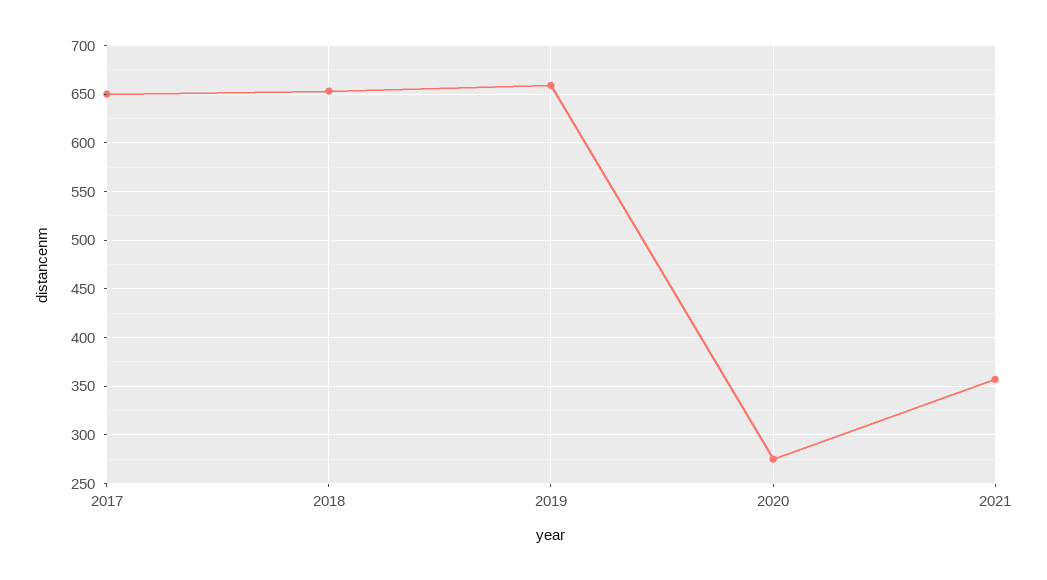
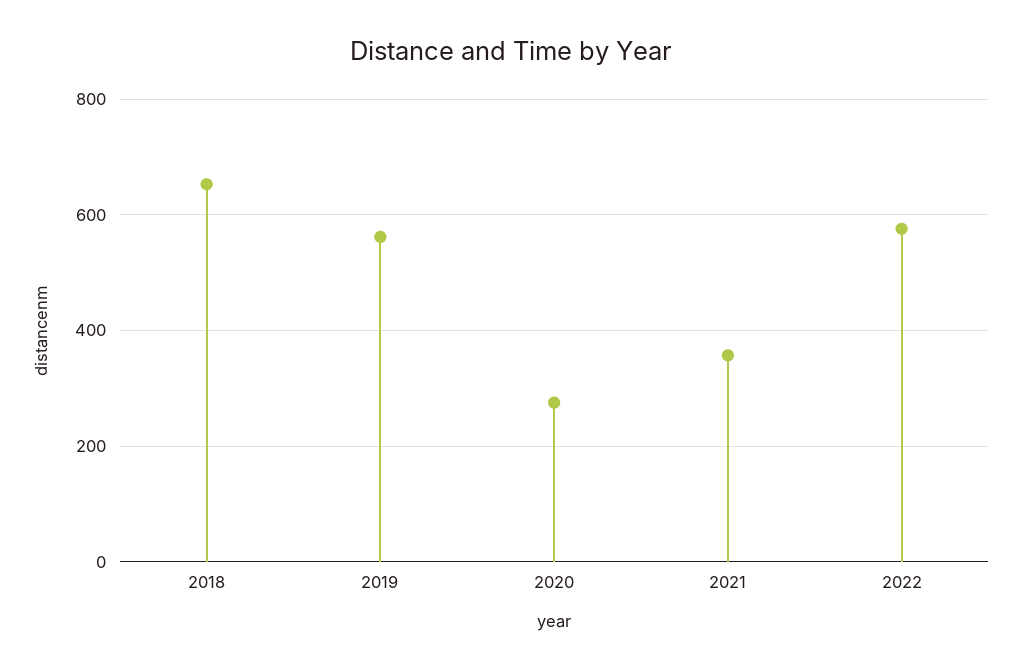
2017: 650 -> none
2019: 660 -> 560
2022: none -> 580

